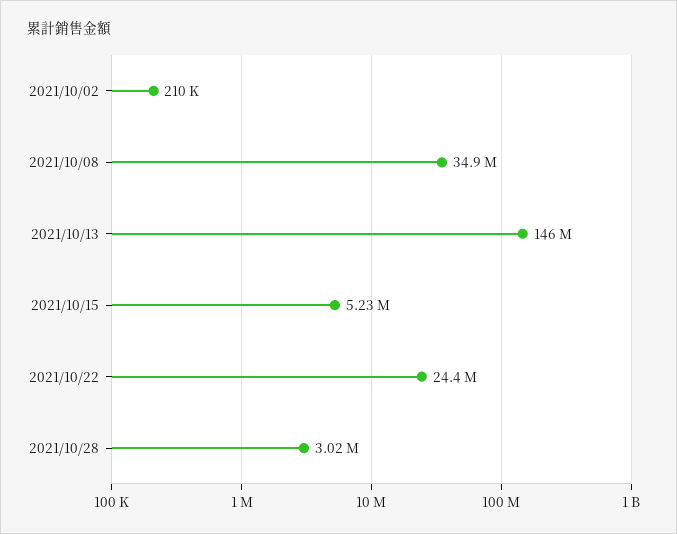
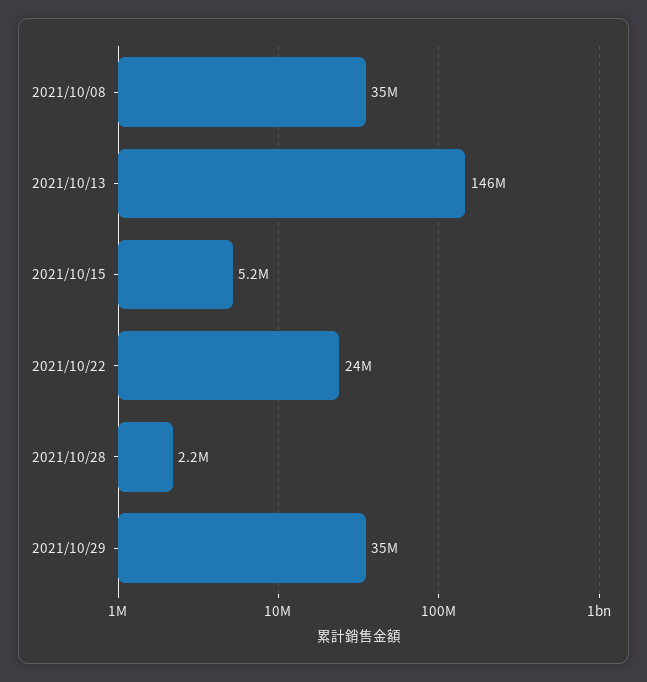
2021/10/02: 210000 -> none
2021/10/28: 3020000 -> 2200000
2021/10/29: none -> 35000000

